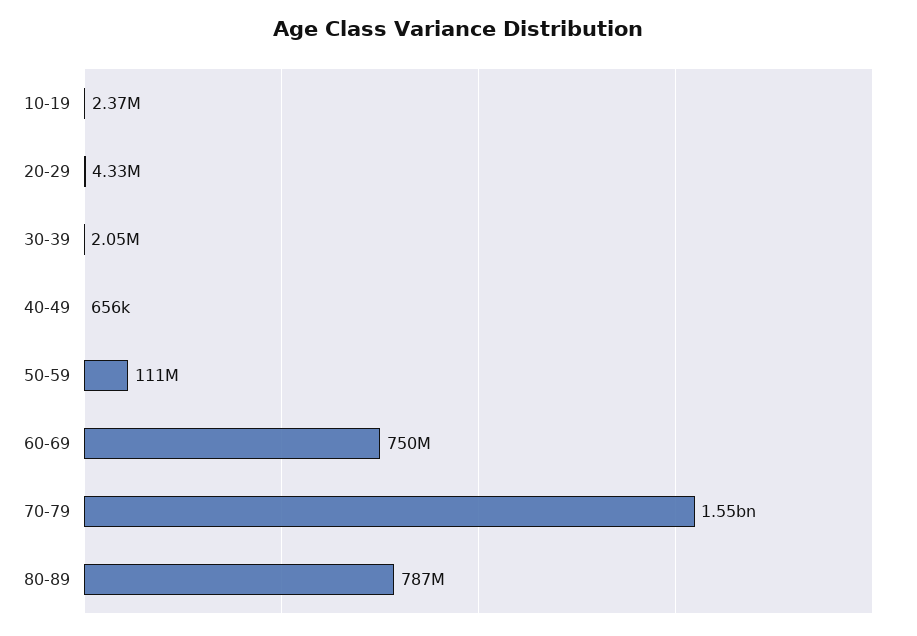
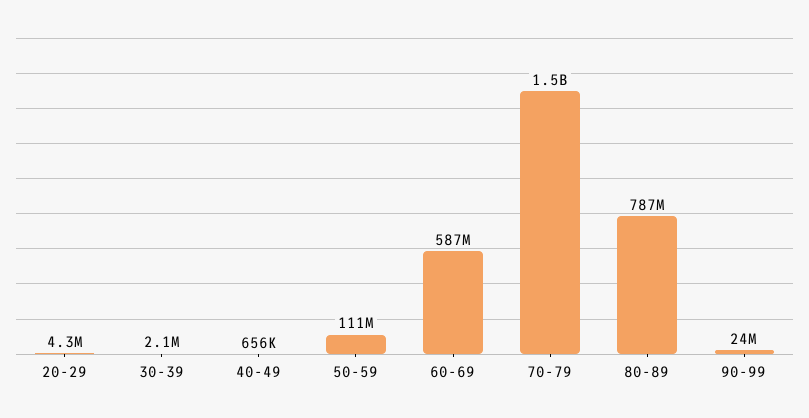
10-19: 2370000 -> none
60-69: 750000000 -> 587000000
90-99: none -> 24000000

